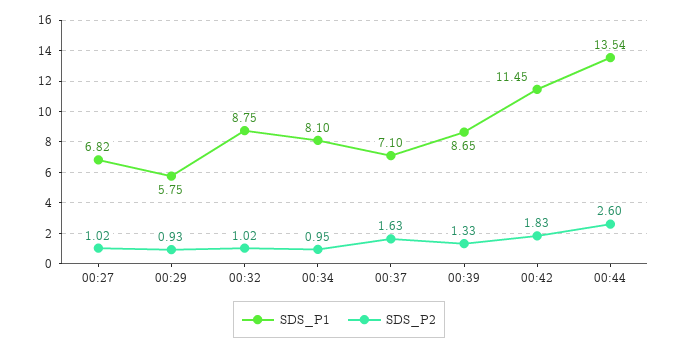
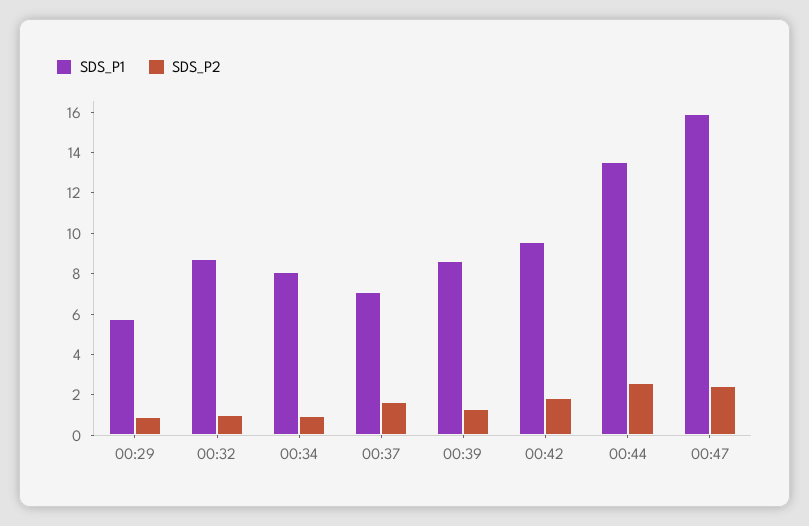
SDS_P1, 00:27: 6.82 -> none
SDS_P2, 00:27: 1.02 -> none
SDS_P1, 00:42: 11.45 -> 9.5
SDS_P1, 00:47: none -> 16
SDS_P2, 00:47: none -> 2.5

